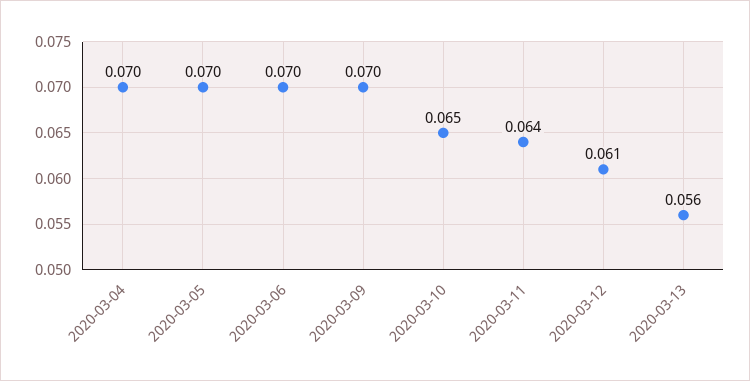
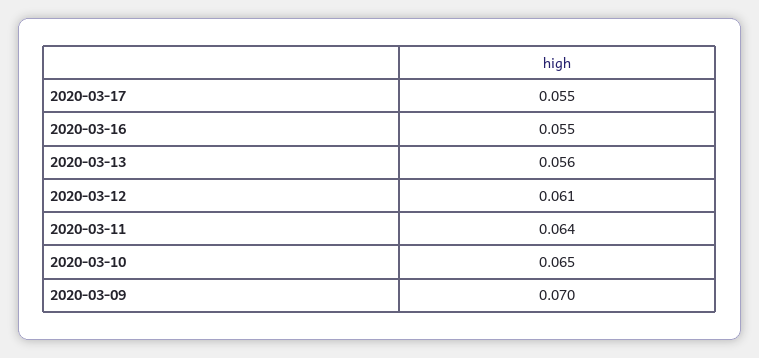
2020-03-04: 0.07 -> none
2020-03-05: 0.07 -> none
2020-03-06: 0.07 -> none
2020-03-17: none -> 0.055
2020-03-16: none -> 0.055

